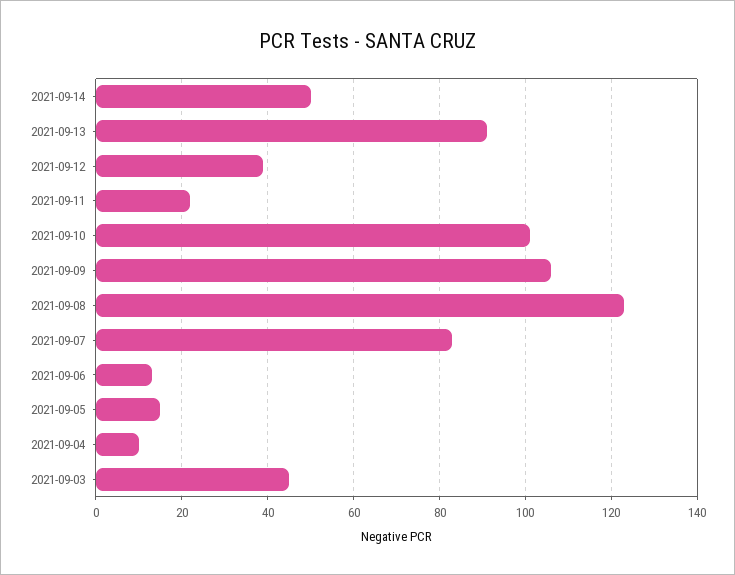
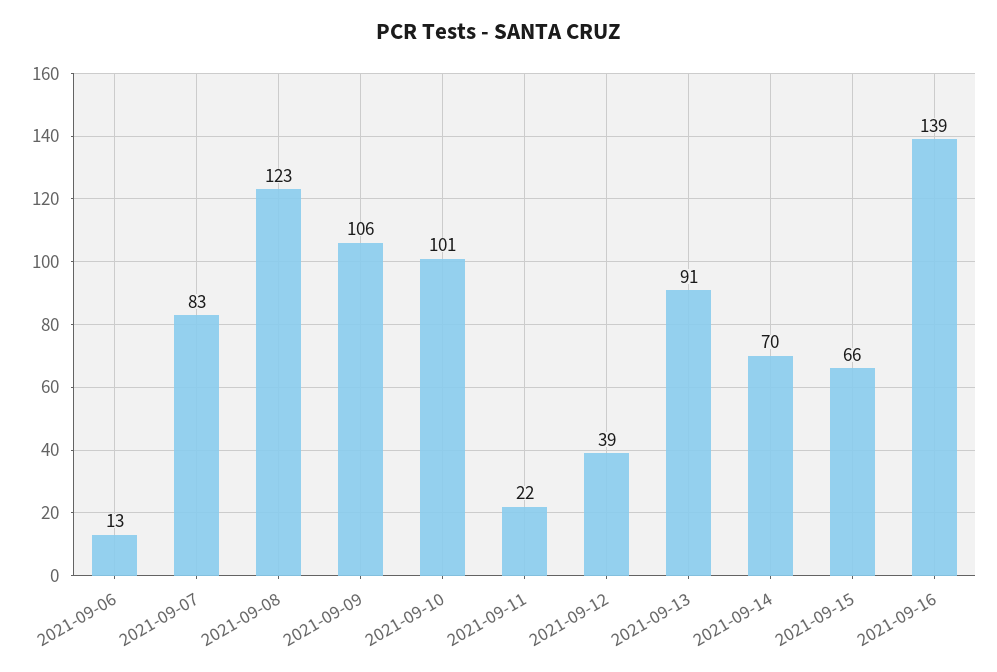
2021-09-14: 50 -> 70
2021-09-05: 15 -> none
2021-09-04: 10 -> none
2021-09-03: 45 -> none
2021-09-15: none -> 66
2021-09-16: none -> 139

